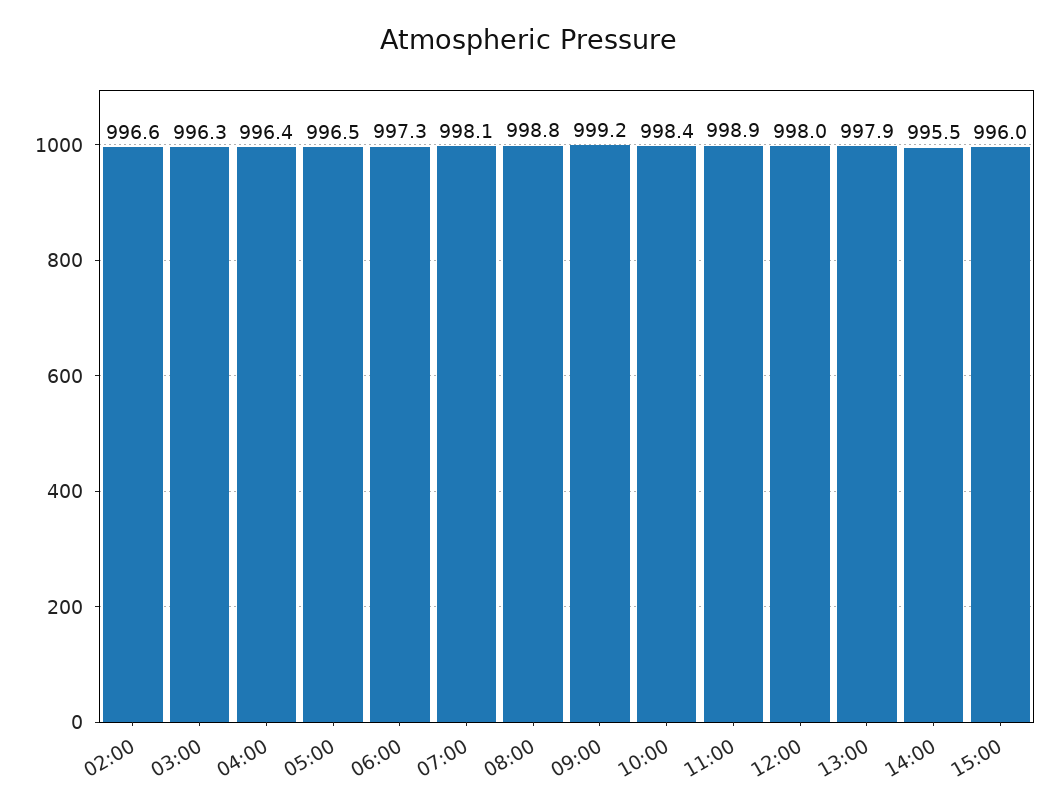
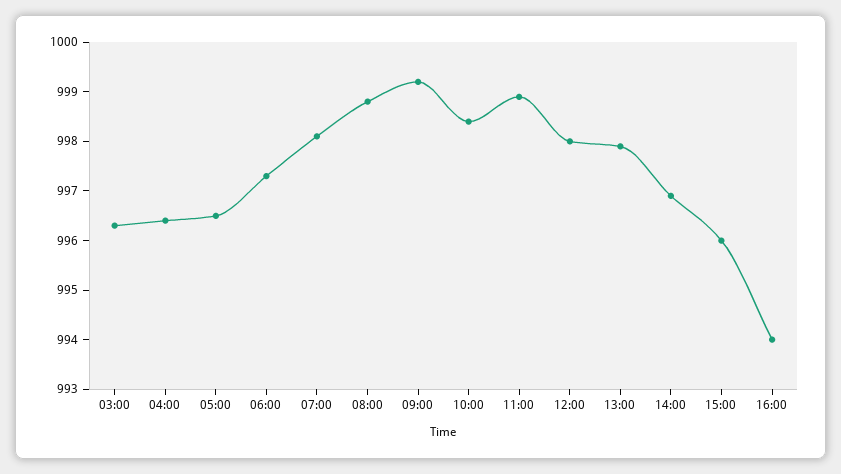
02:00: 996.6 -> none
14:00: 995.5 -> 997
16:00: none -> 994

